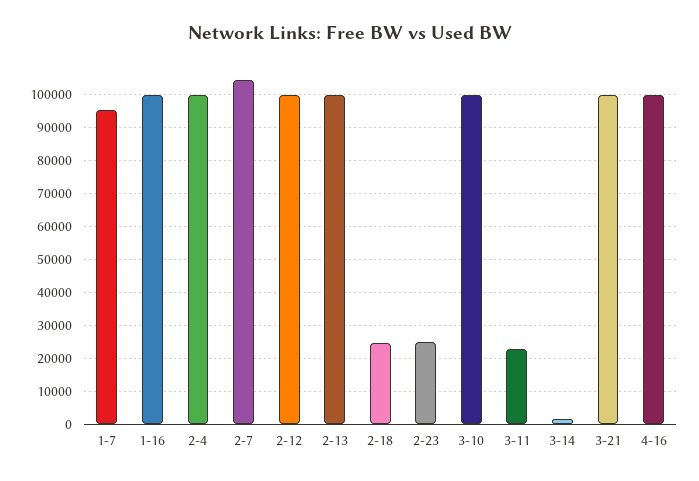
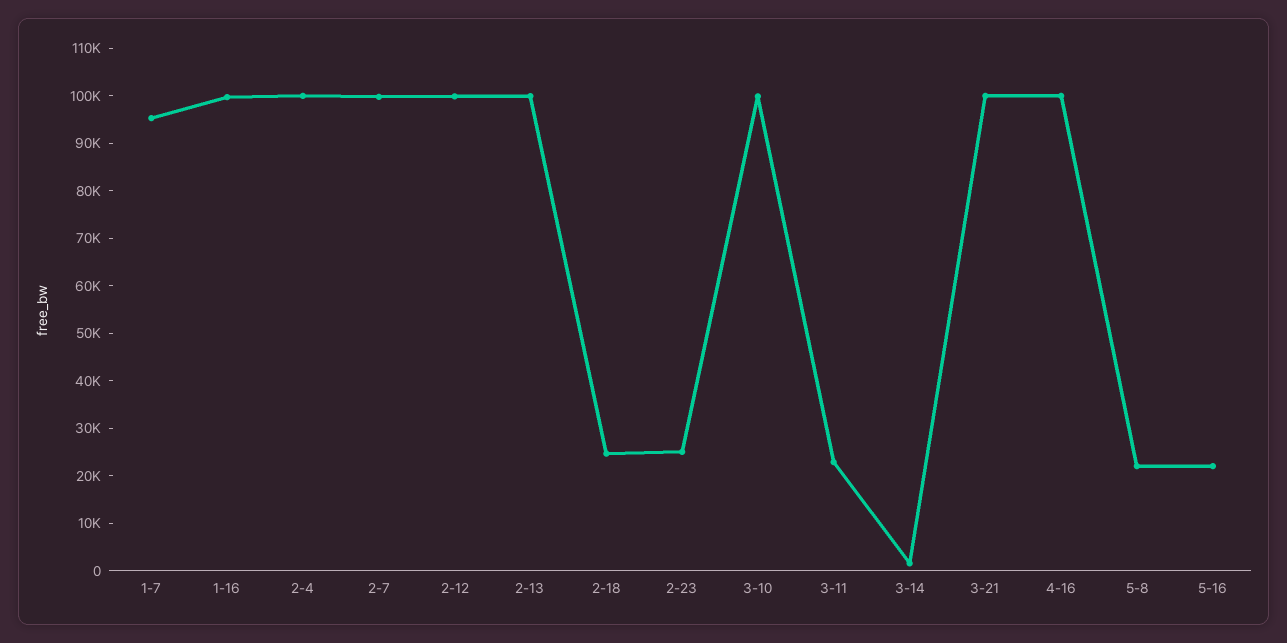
2-7: 104000 -> 100000
5-8: none -> 22000
5-16: none -> 22000

